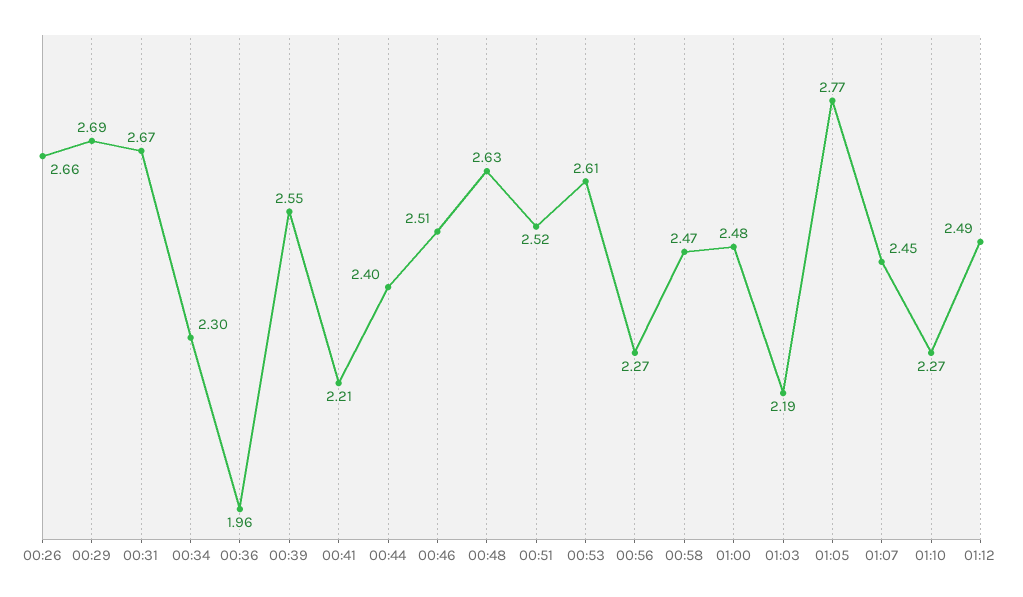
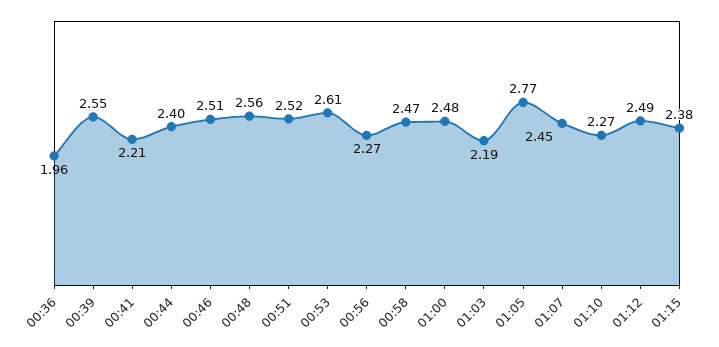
00:26: 2.66 -> none
00:29: 2.69 -> none
00:31: 2.67 -> none
00:34: 2.3 -> none
00:48: 2.63 -> 2.56
01:15: none -> 2.38

